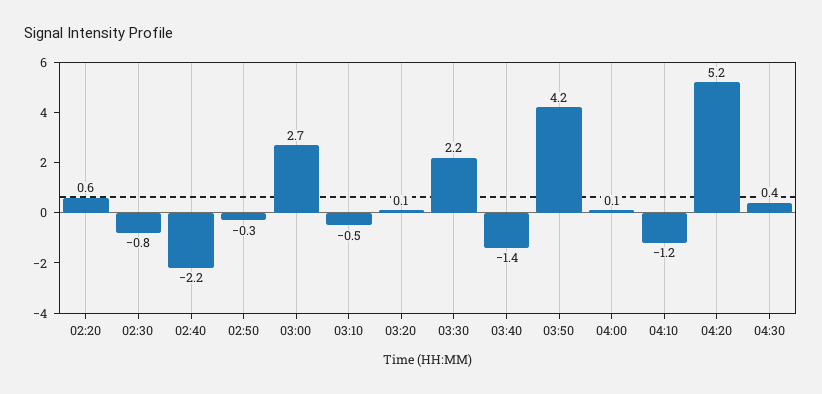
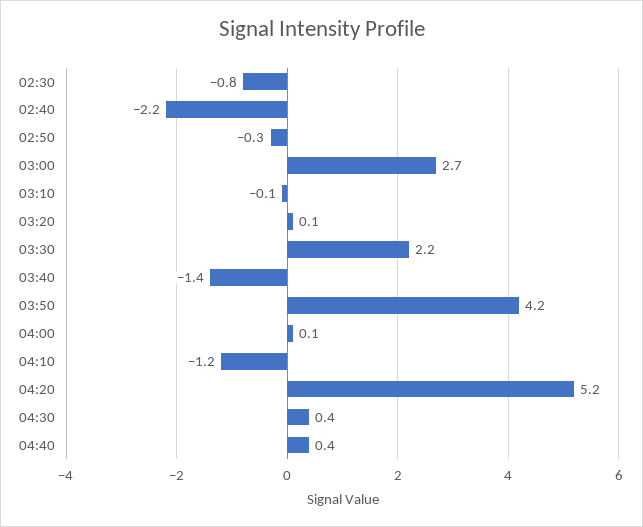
02:20: 0.6 -> none
03:10: -0.5 -> -0.1
04:40: none -> 0.4

